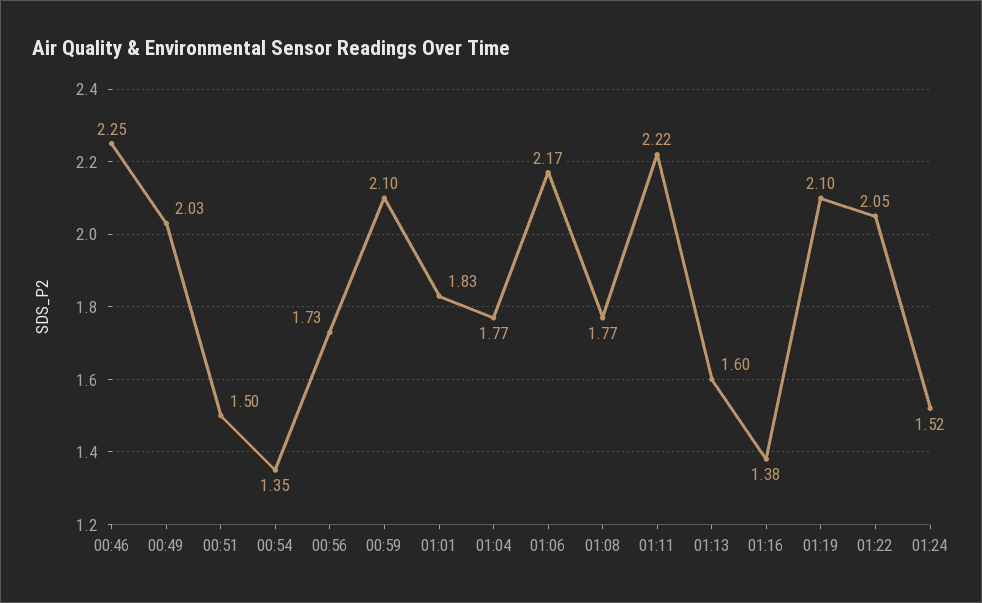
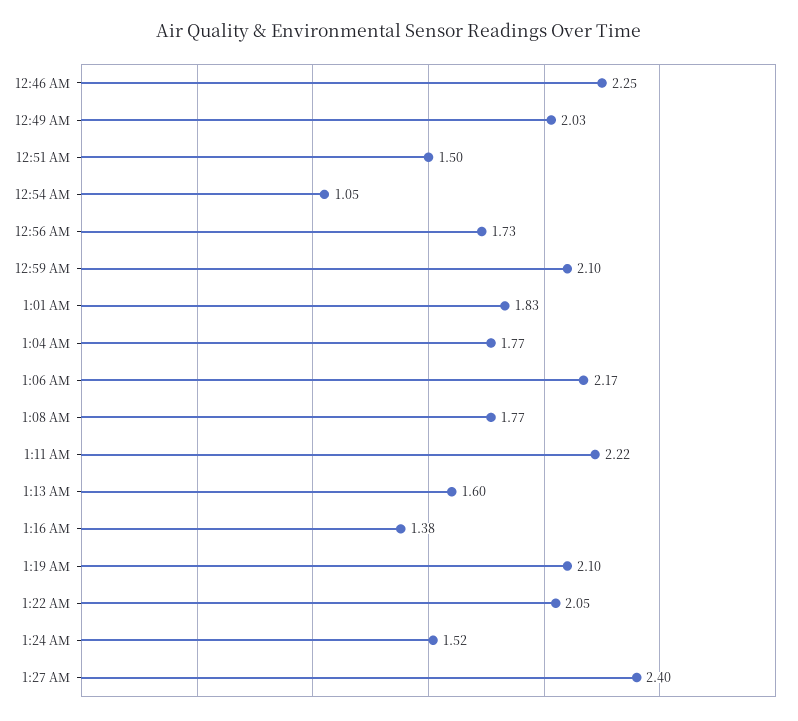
00:54: 1.35 -> 1.05
1:27 AM: none -> 2.4

